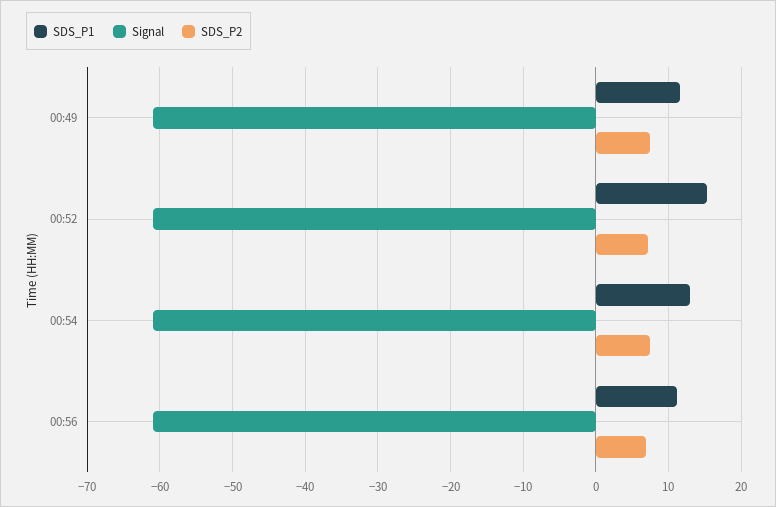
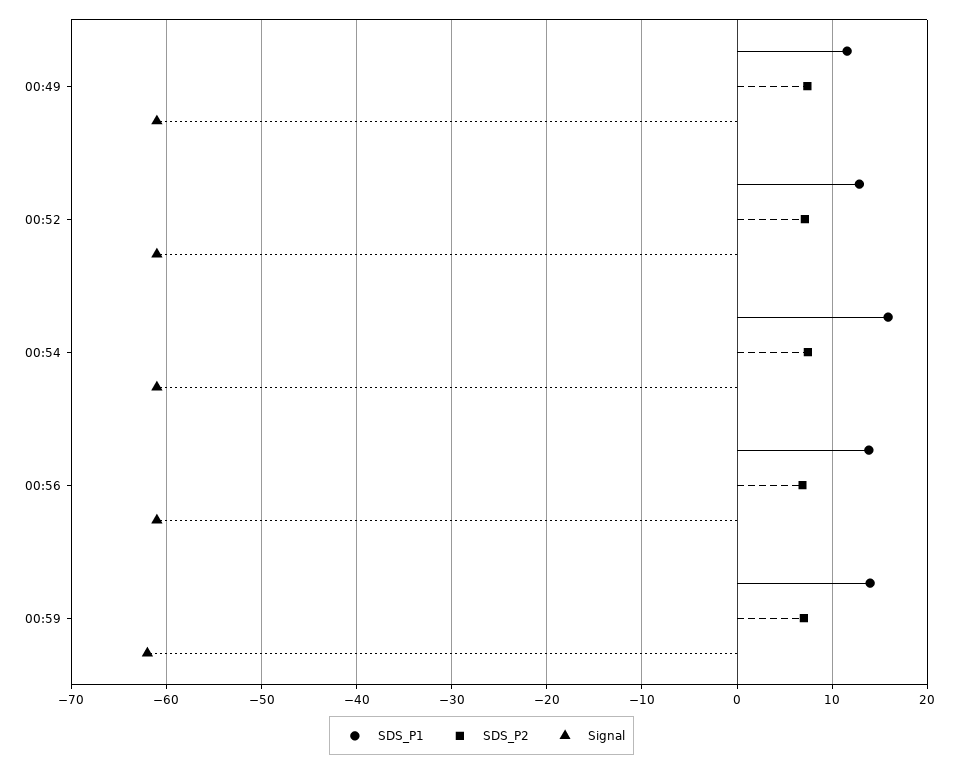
SDS_P1, 00:52: 15 -> 13
SDS_P1, 00:54: 13 -> 16
SDS_P1, 00:56: 11 -> 14
SDS_P1, 00:59: none -> 14
SDS_P2, 00:59: none -> 7
Signal, 00:59: none -> -62

